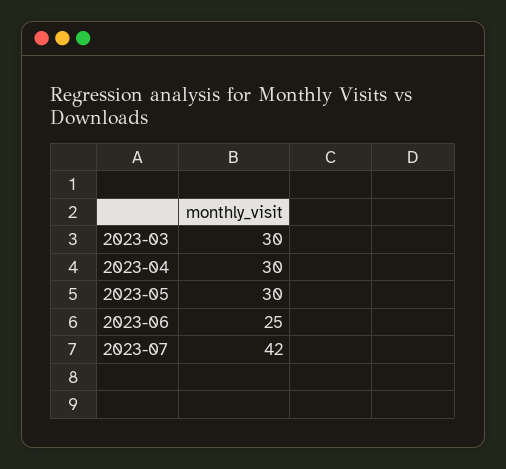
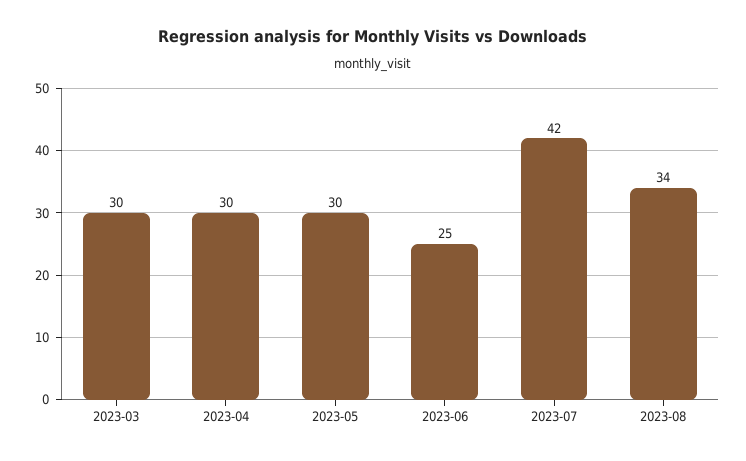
2023-08: none -> 34

